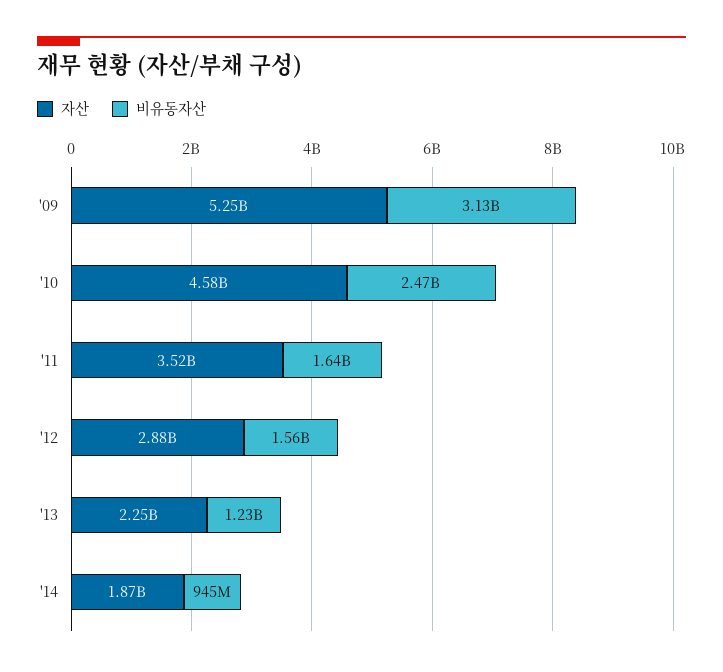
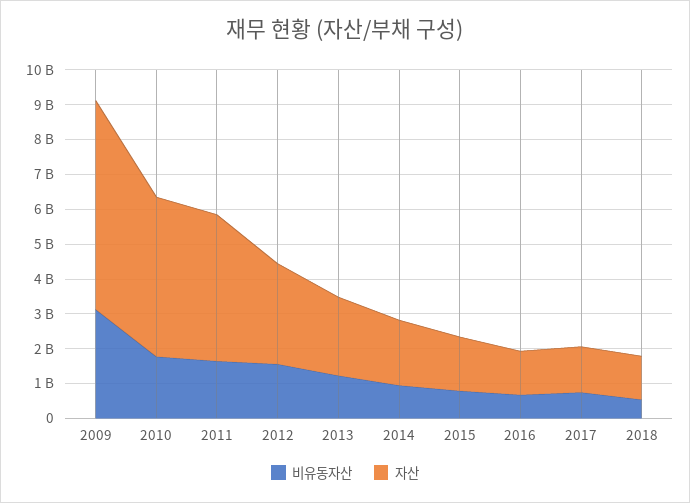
자산, '09: 5250000000 -> 6000000000
비유동자산, '10: 2470000000 -> 1750000000
자산, '11: 3520000000 -> 4250000000
비유동자산, 2015: none -> 750000000
자산, 2015: none -> 1500000000
비유동자산, 2016: none -> 750000000
자산, 2016: none -> 1250000000
비유동자산, 2017: none -> 750000000
자산, 2017: none -> 1250000000
비유동자산, 2018: none -> 500000000
자산, 2018: none -> 1250000000

